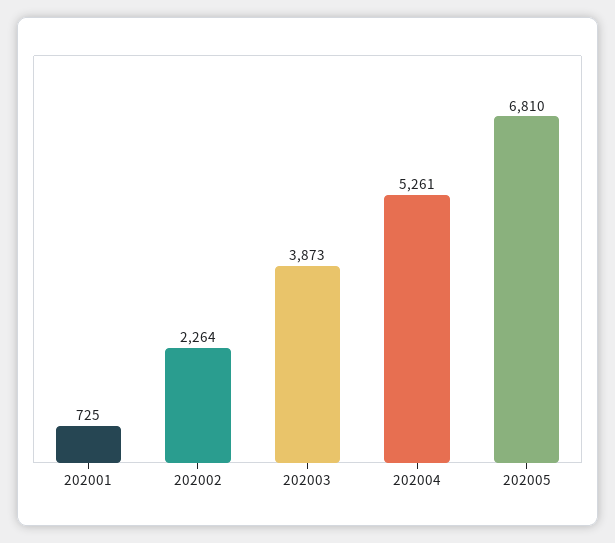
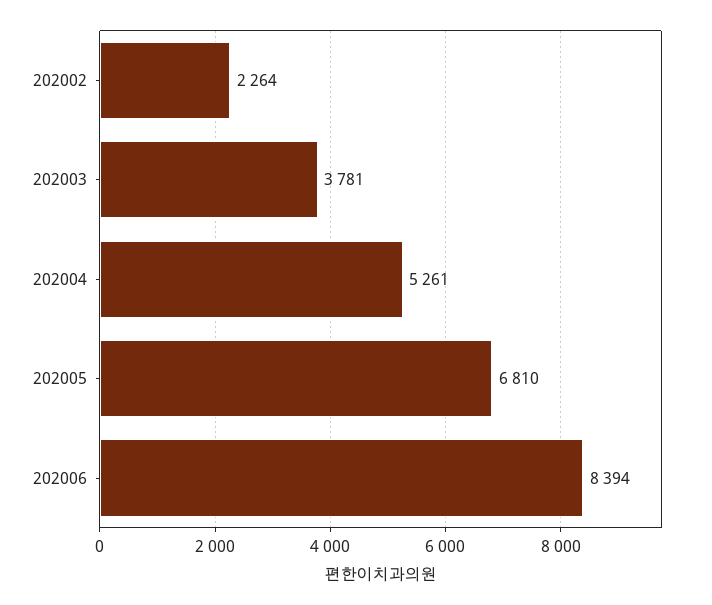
202001: 725 -> none
202003: 3873 -> 3781
202006: none -> 8394

